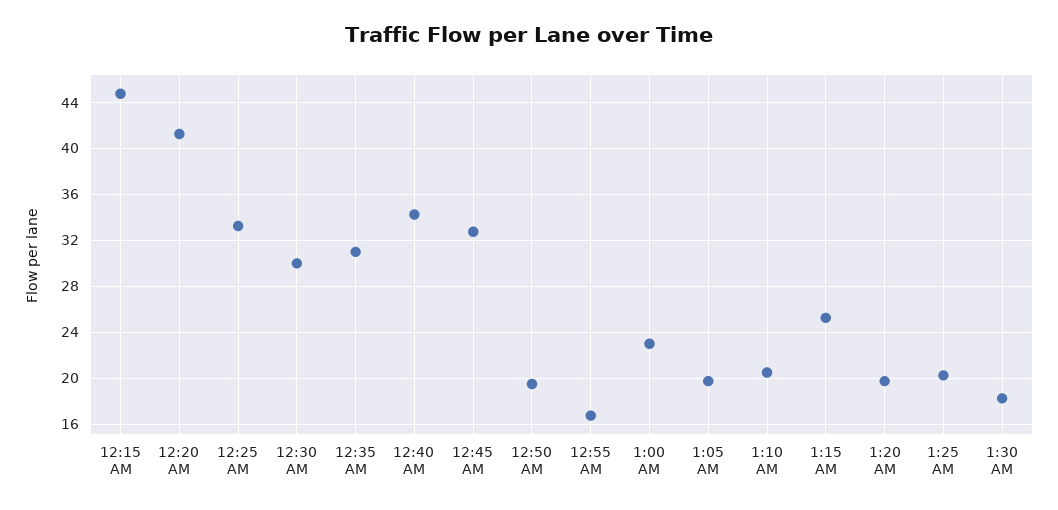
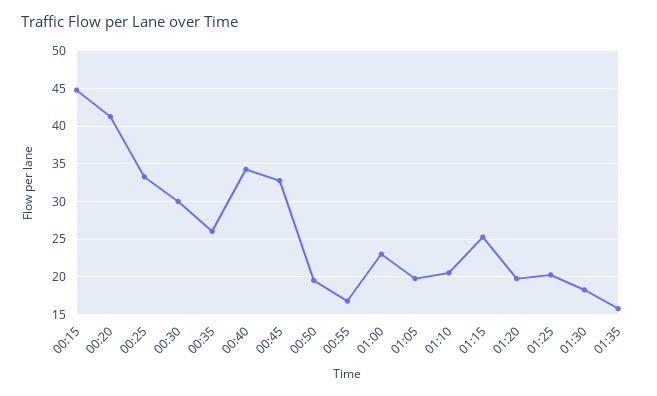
12:35 AM: 31 -> 26
01:35: none -> 16

